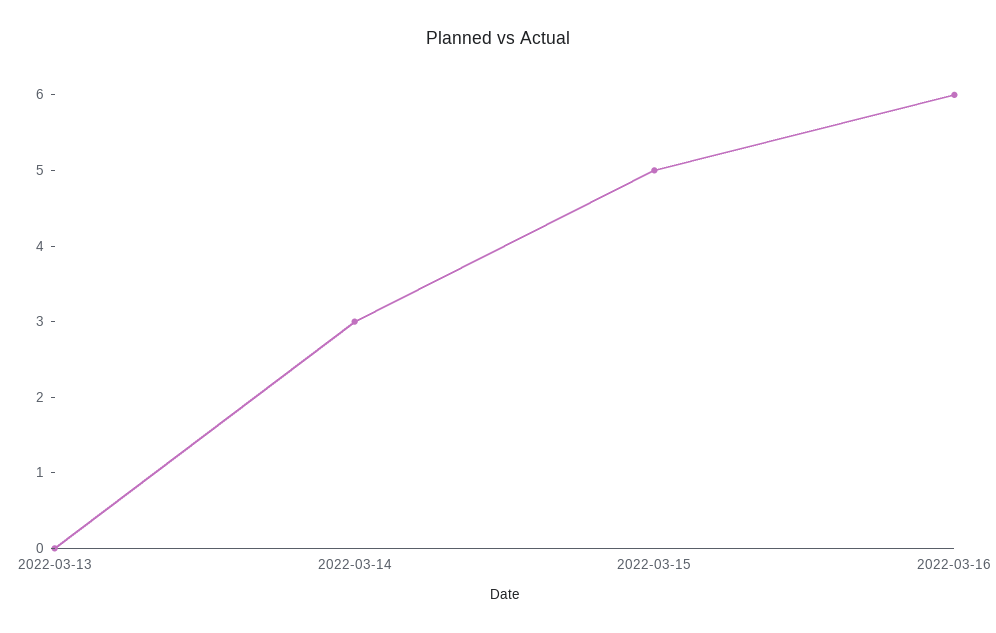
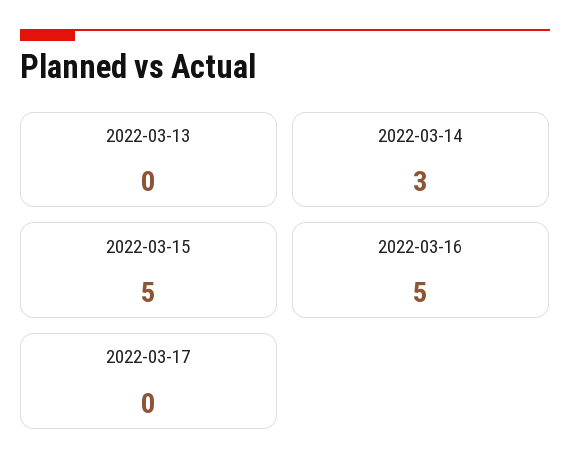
2022-03-16: 6 -> 5
2022-03-17: none -> 0

